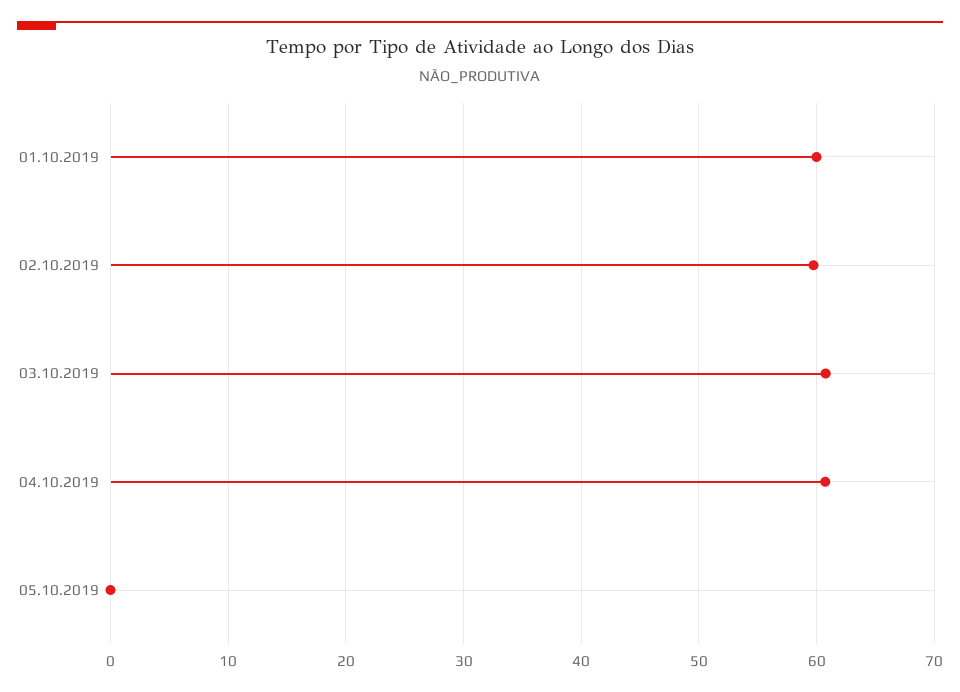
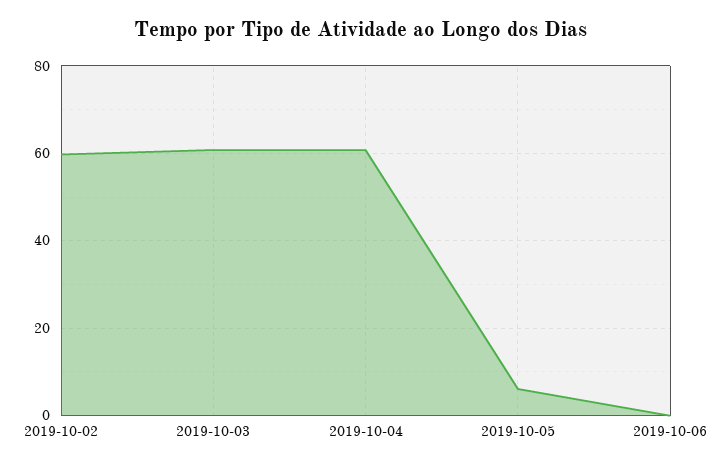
01.10.2019: 60 -> none
05.10.2019: 0 -> 6
2019-10-06: none -> 0

